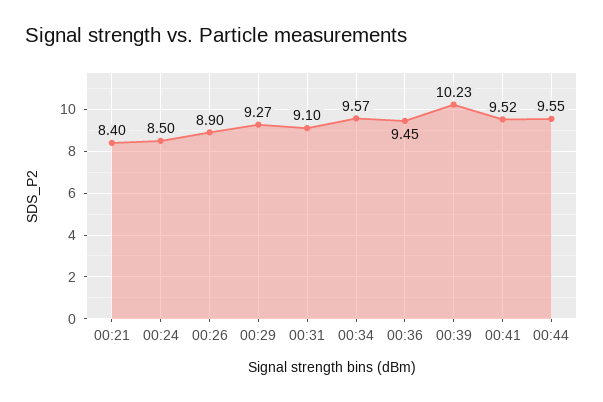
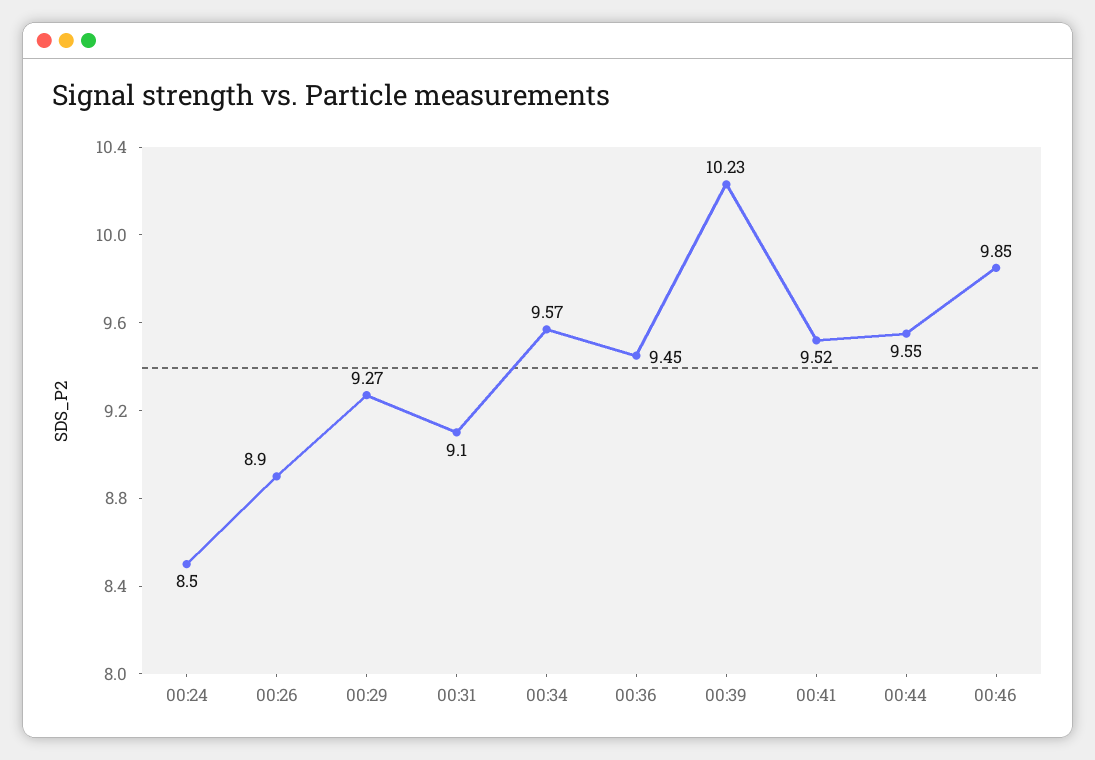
00:21: 8.4 -> none
00:46: none -> 9.85

